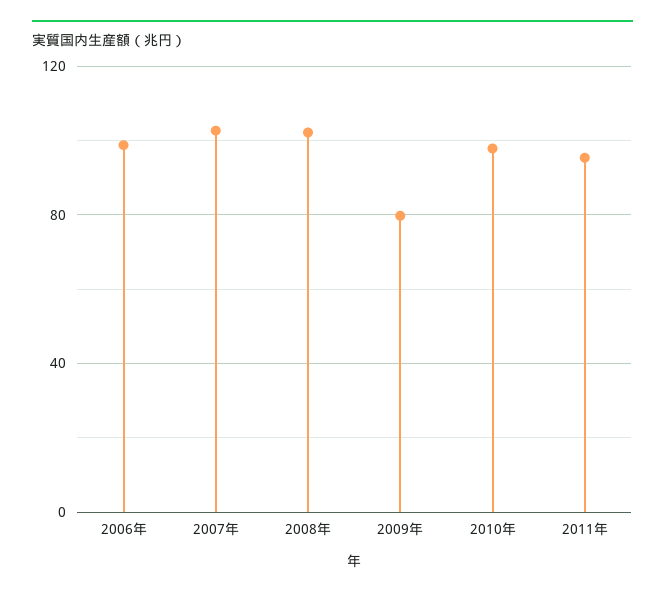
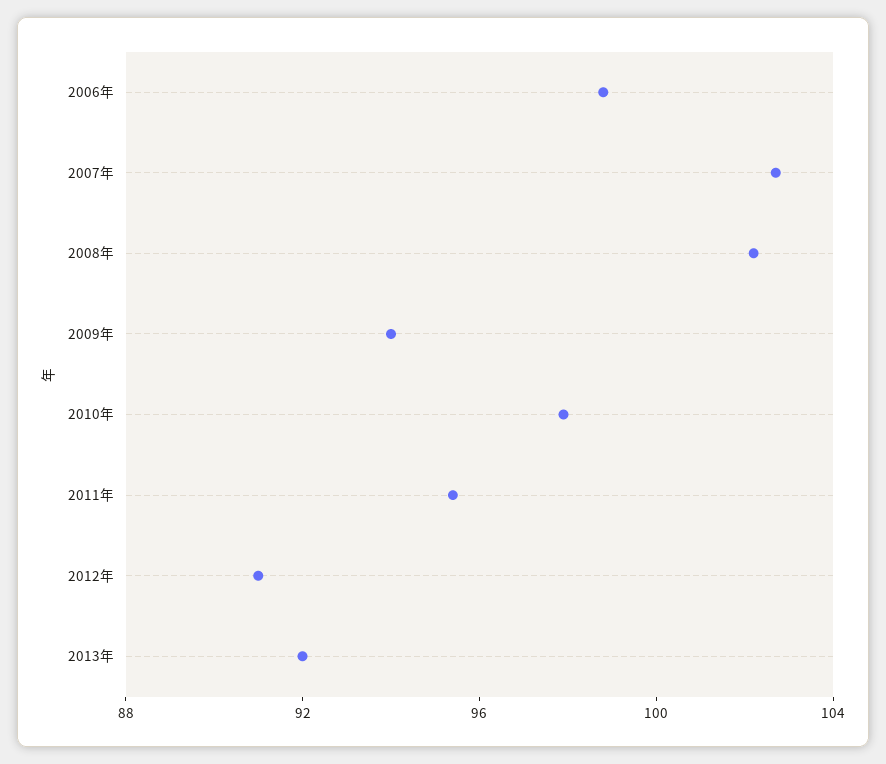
2009年: 80 -> 94
2012年: none -> 91
2013年: none -> 92

